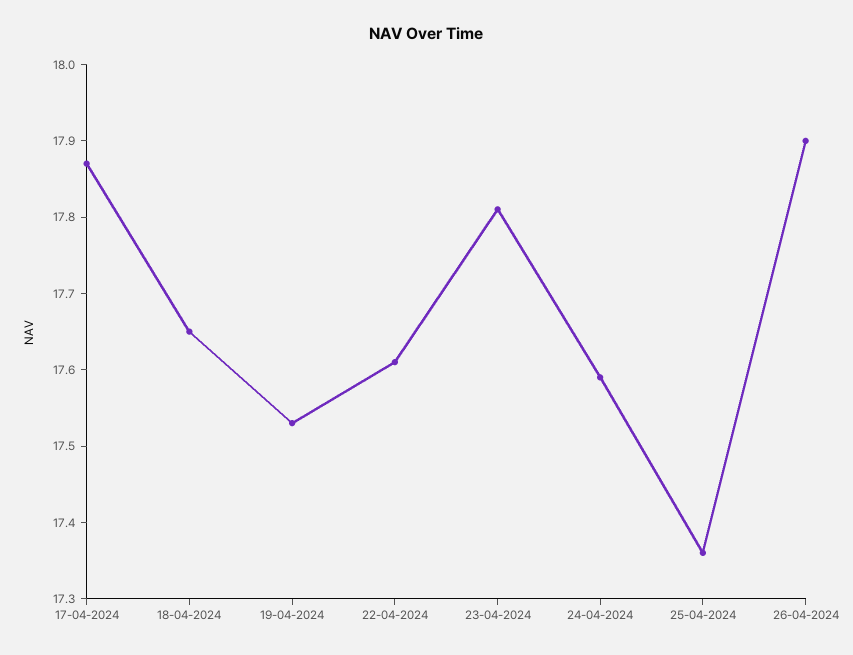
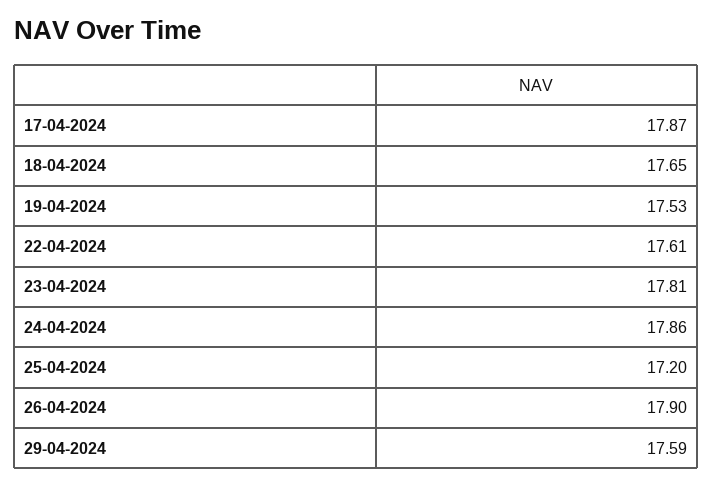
24-04-2024: 17.6 -> 17.86
25-04-2024: 17.35 -> 17.2
29-04-2024: none -> 17.59

